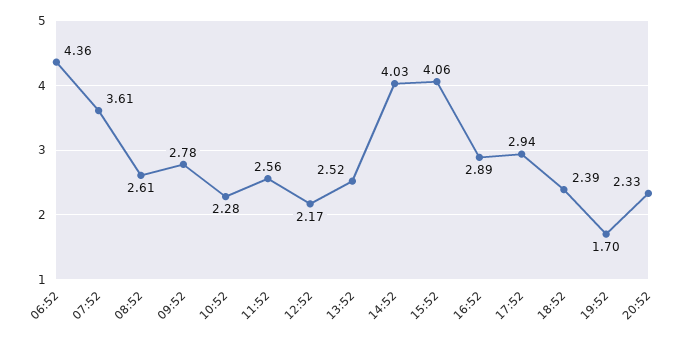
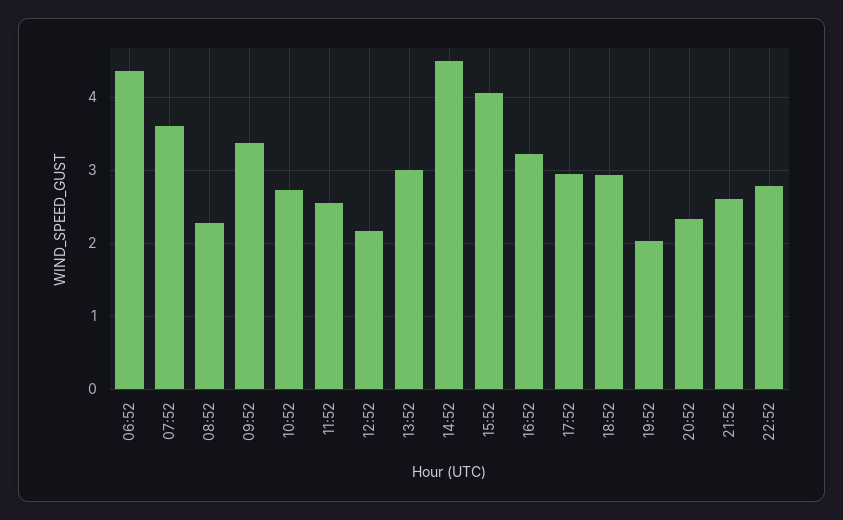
08:52: 2.61 -> 2.3
09:52: 2.78 -> 3.4
10:52: 2.28 -> 2.7
13:52: 2.52 -> 3
14:52: 4.03 -> 4.5
16:52: 2.89 -> 3.2
18:52: 2.39 -> 2.9
19:52: 1.7 -> 2
21:52: none -> 2.6
22:52: none -> 2.8

